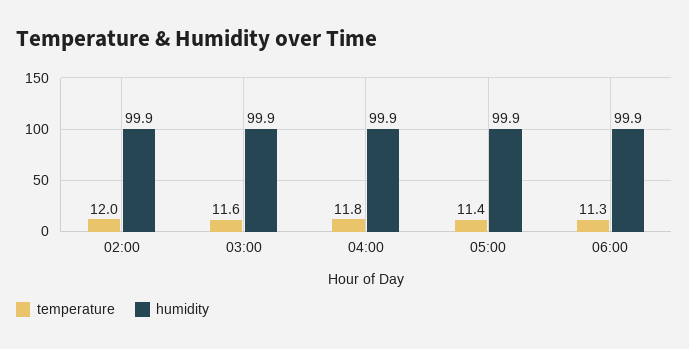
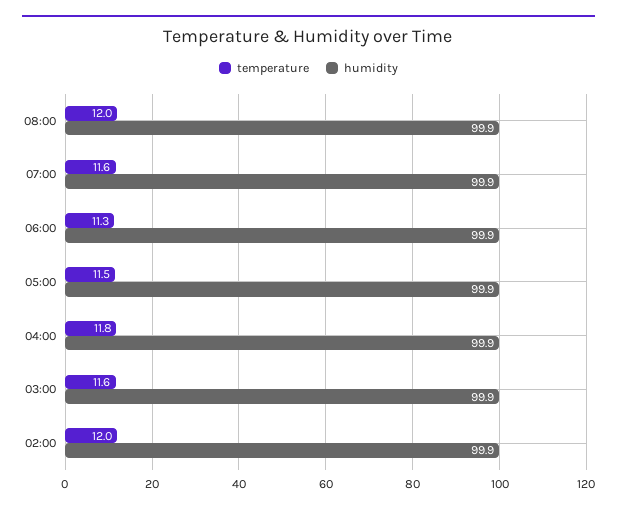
temperature, 05:00: 11.4 -> 11.5
temperature, 08:00: none -> 12
humidity, 08:00: none -> 99.9
temperature, 07:00: none -> 11.6
humidity, 07:00: none -> 99.9

